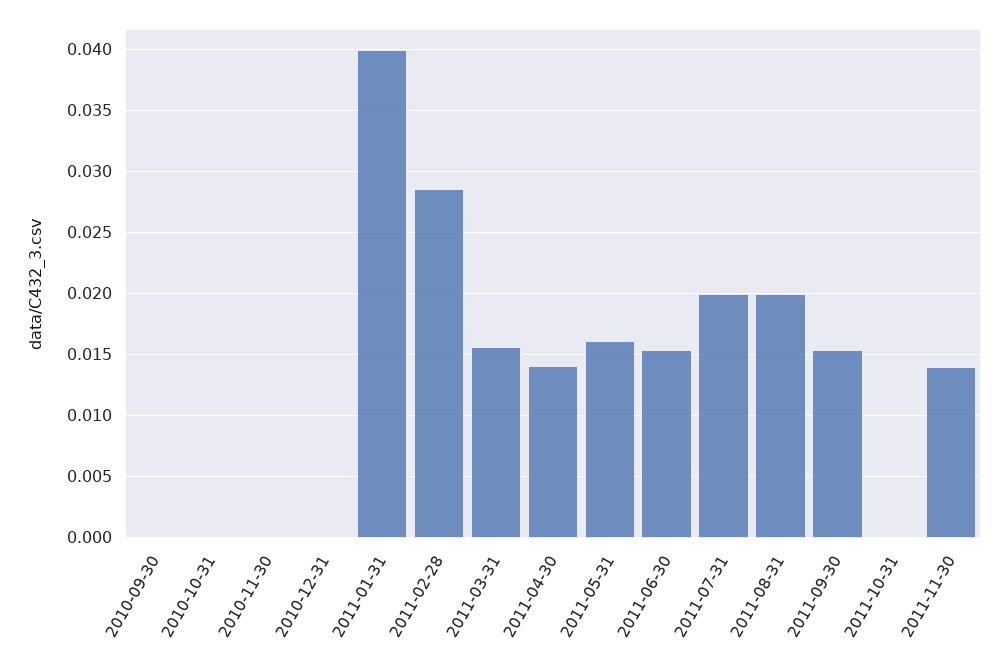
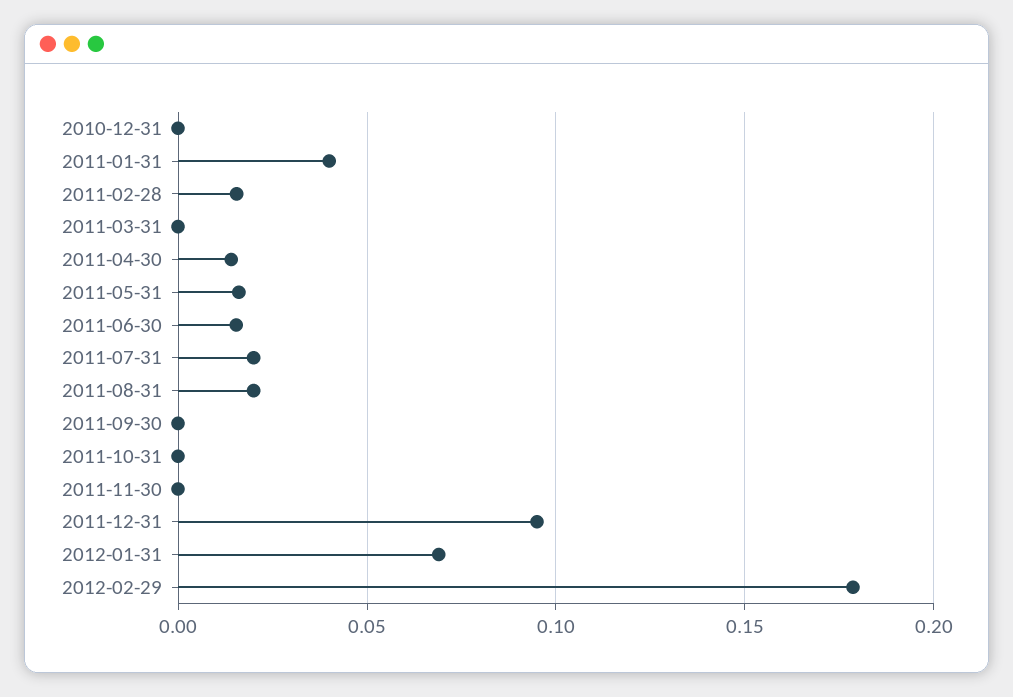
2010-09-30: 0 -> none
2010-10-31: 0 -> none
2010-11-30: 0 -> none
2011-02-28: 0.0285 -> 0.015
2011-03-31: 0.0155 -> 0
2011-09-30: 0.0155 -> 0
2011-11-30: 0.014 -> 0
2011-12-31: none -> 0.095
2012-01-31: none -> 0.07
2012-02-29: none -> 0.18

